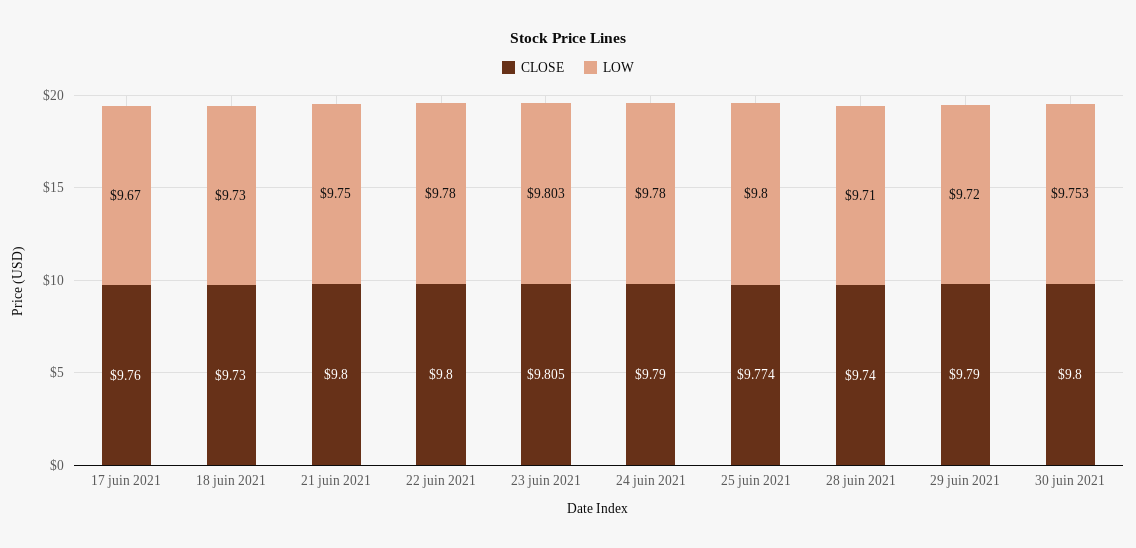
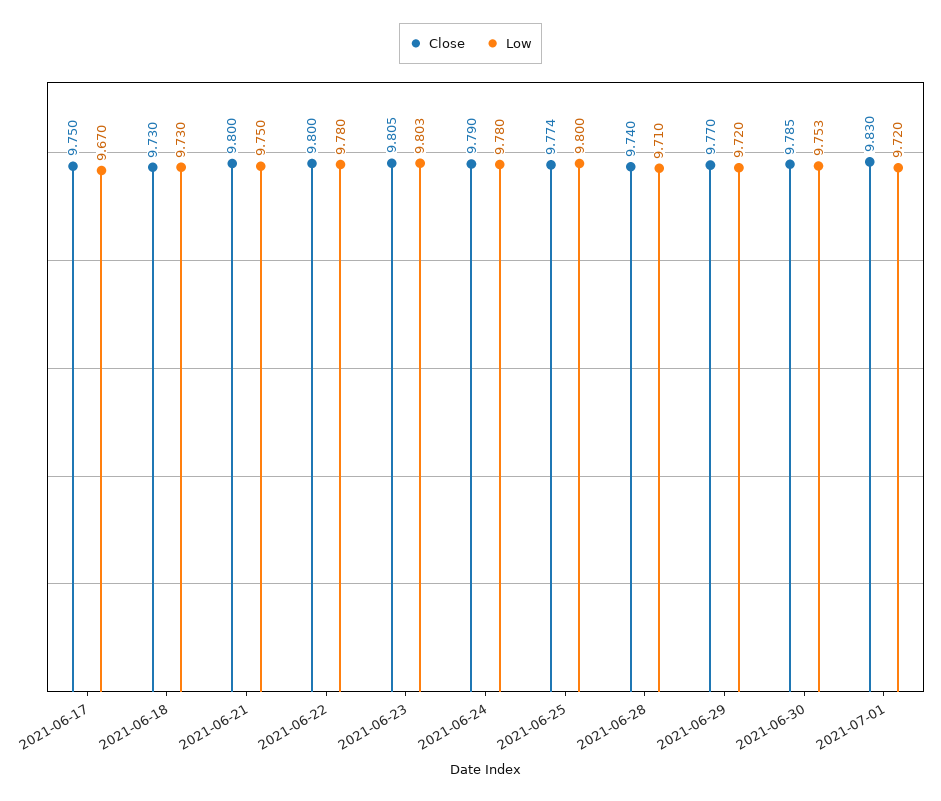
CLOSE, 17 juin 2021: 9.76 -> 9.75
CLOSE, 29 juin 2021: 9.79 -> 9.77
CLOSE, 30 juin 2021: 9.8 -> 9.785
CLOSE, 2021-07-01: none -> 9.83
LOW, 2021-07-01: none -> 9.72

